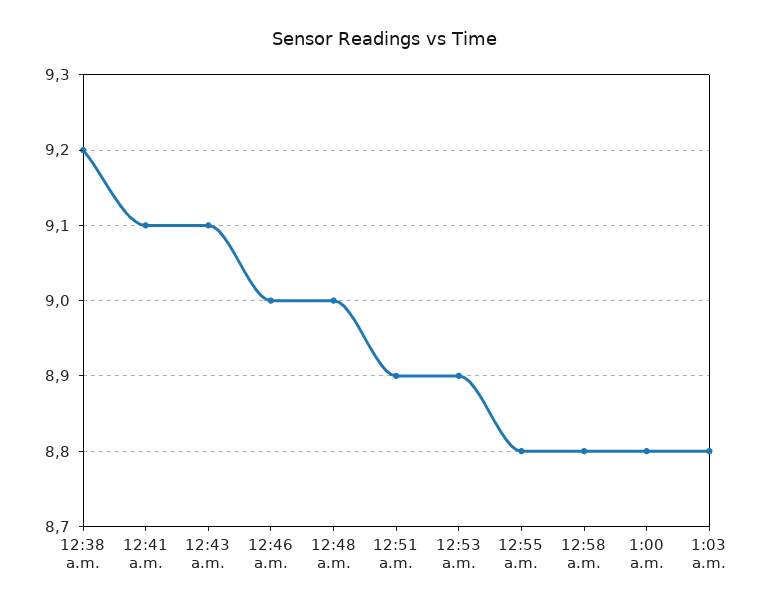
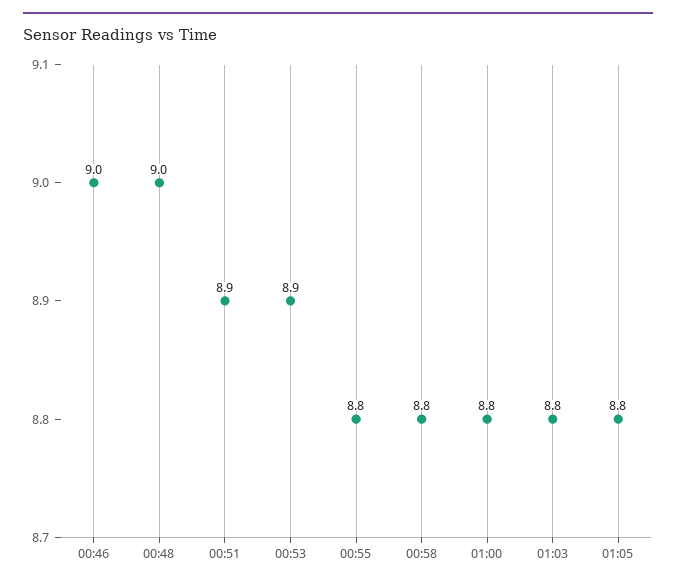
12:38 a.m.: 9.2 -> none
12:41 a.m.: 9.1 -> none
12:43 a.m.: 9.1 -> none
01:05: none -> 8.8

